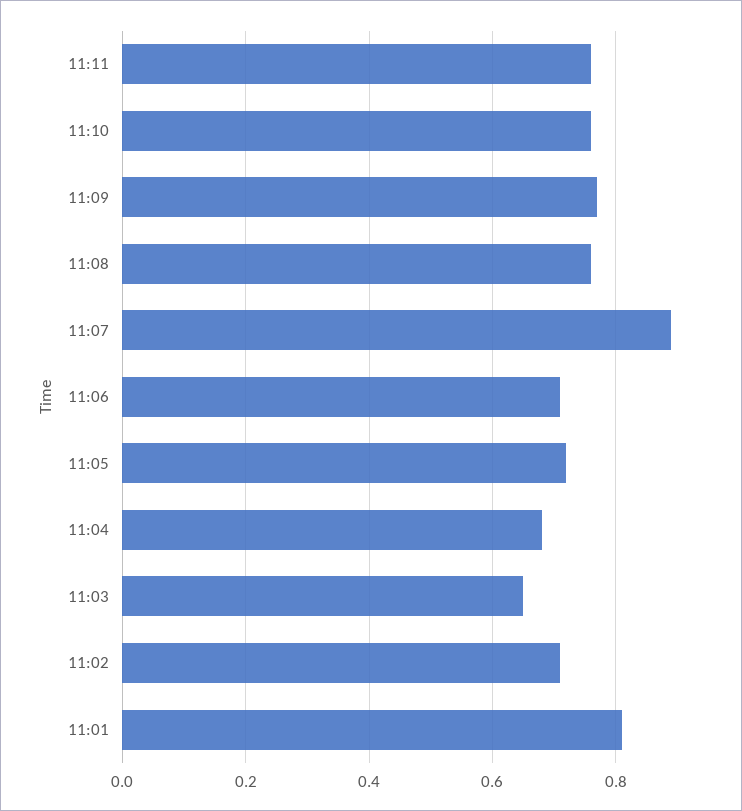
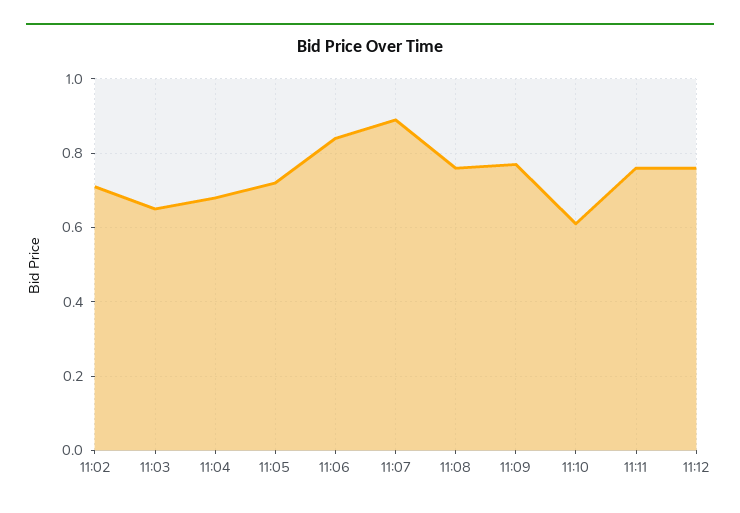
11:10: 0.75 -> 0.6
11:06: 0.7 -> 0.85
11:01: 0.8 -> none
11:12: none -> 0.75

